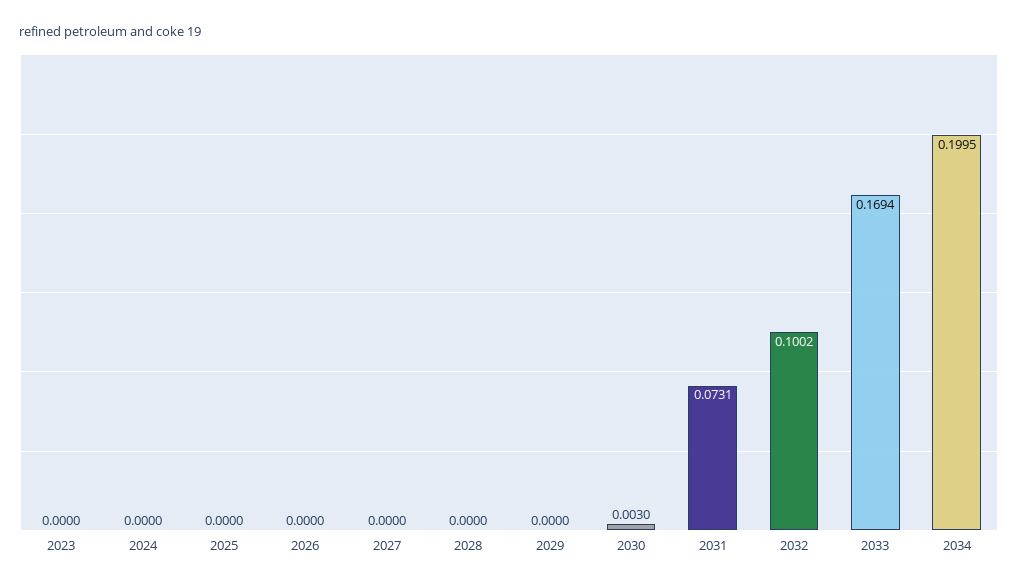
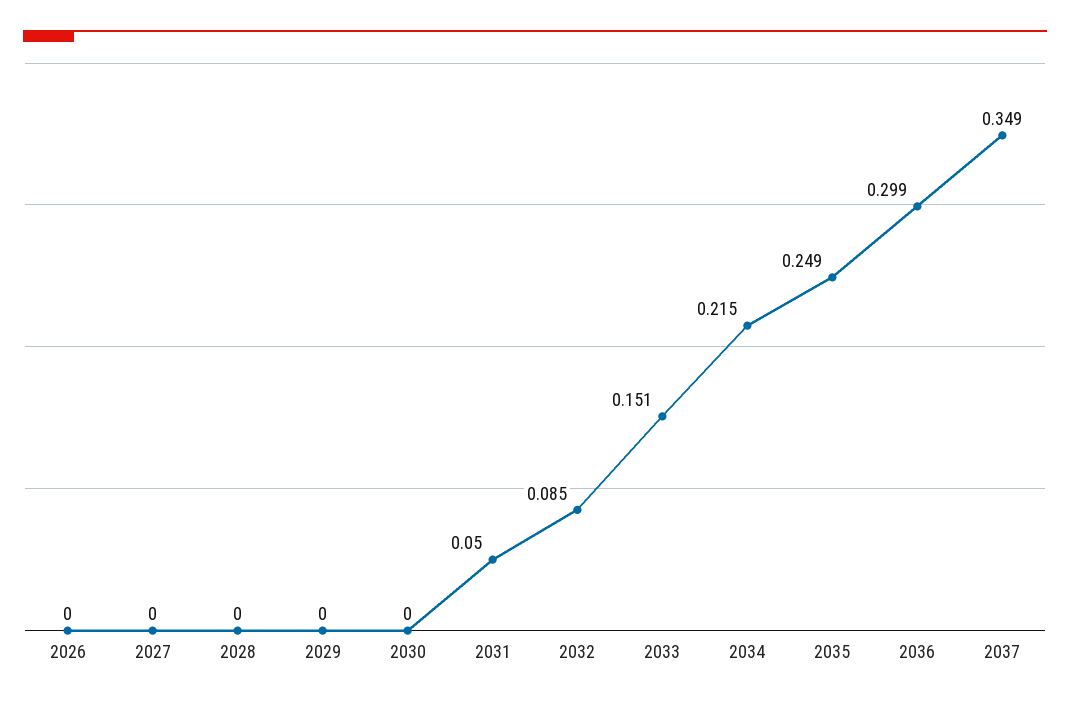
2023: 0 -> none
2024: 0 -> none
2025: 0 -> none
2030: 0.003 -> 0
2031: 0.0731 -> 0.05
2032: 0.1002 -> 0.085
2033: 0.1694 -> 0.151
2034: 0.1995 -> 0.215
2035: none -> 0.249
2036: none -> 0.299
2037: none -> 0.349

